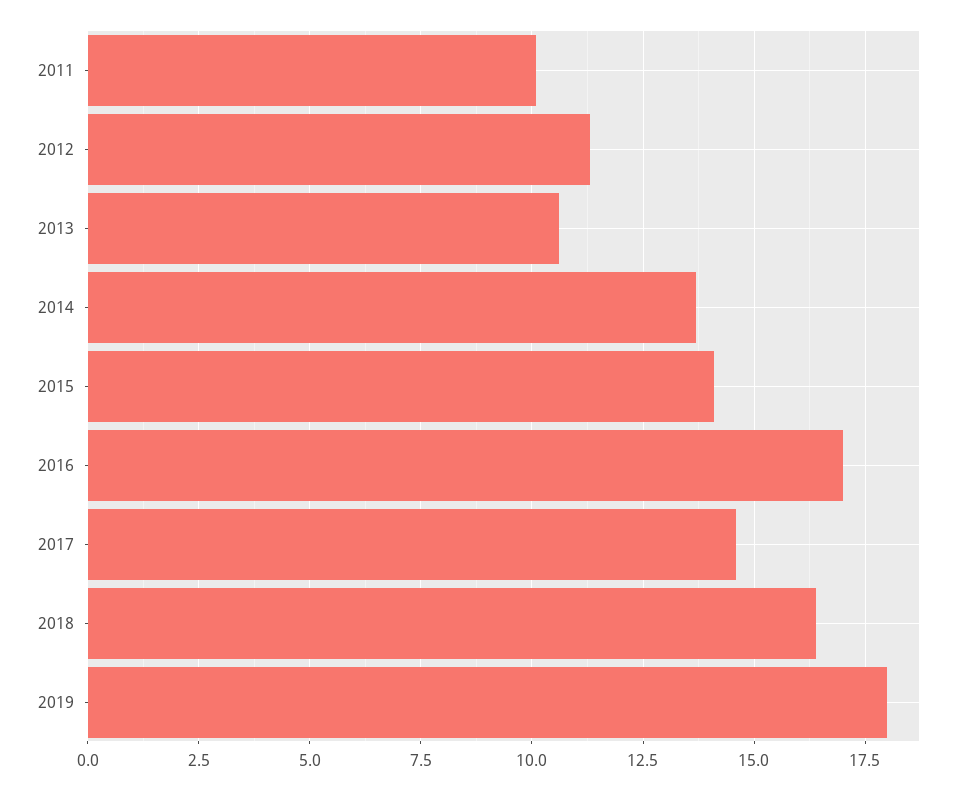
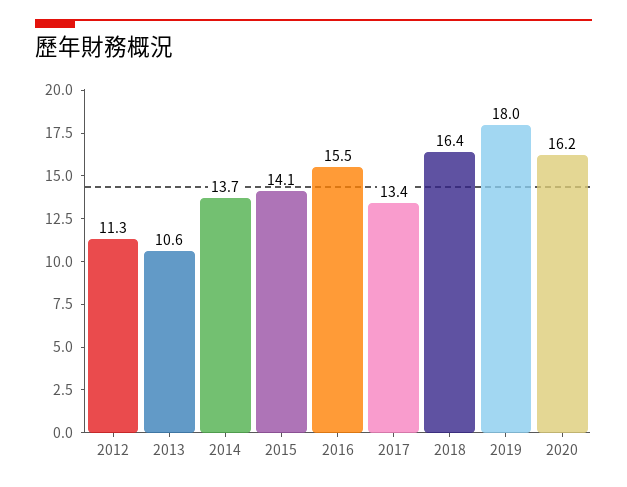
2011: 10 -> none
2016: 17 -> 15.5
2017: 14.5 -> 13.4
2020: none -> 16.2

